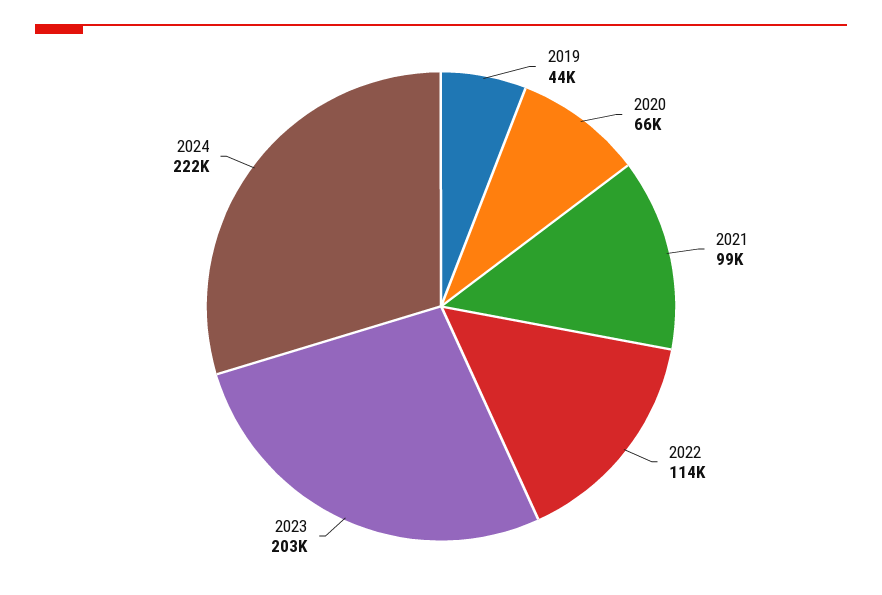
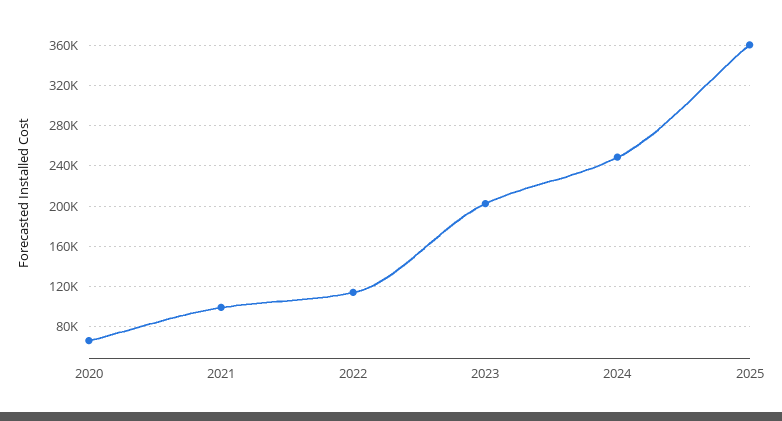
2019: 44000 -> none
2024: 222000 -> 250000
2025: none -> 360000

